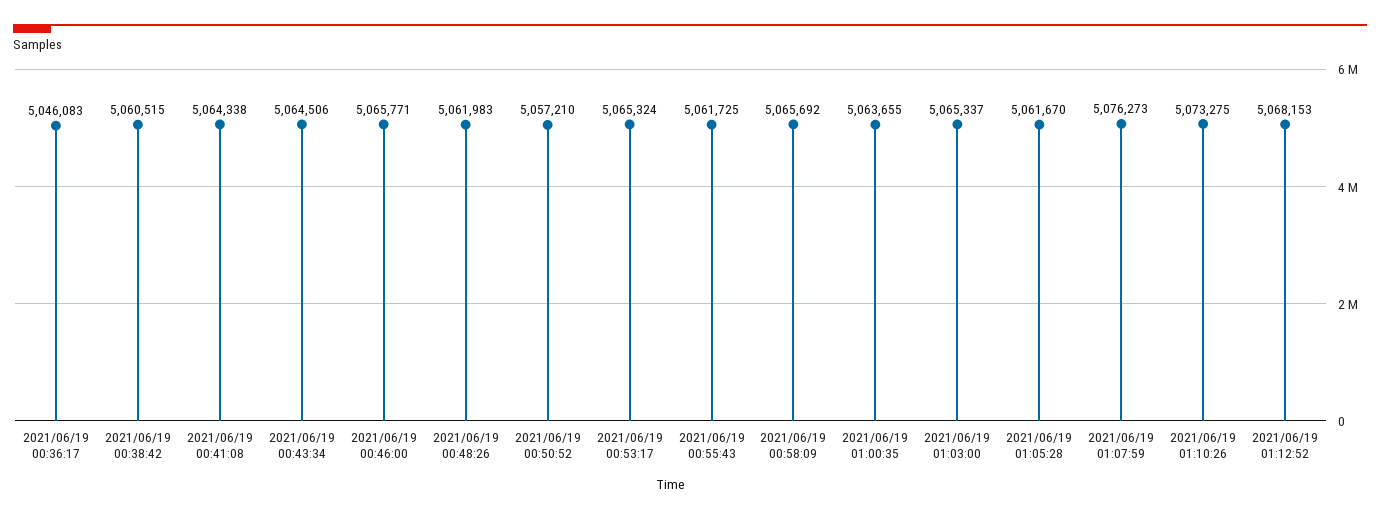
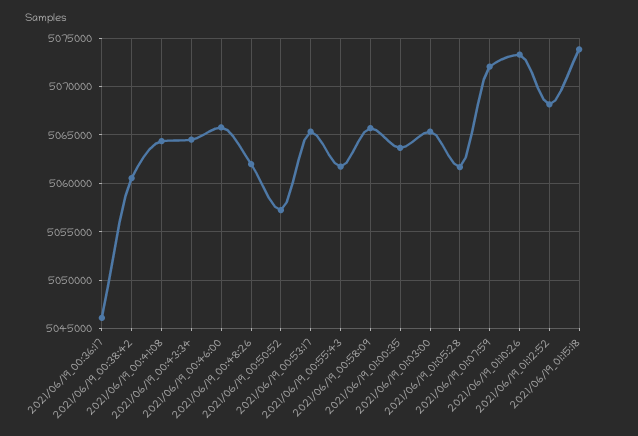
2021/06/19 01:07:59: 5076273 -> 5072000
2021/06/19_01:15:18: none -> 5074000

